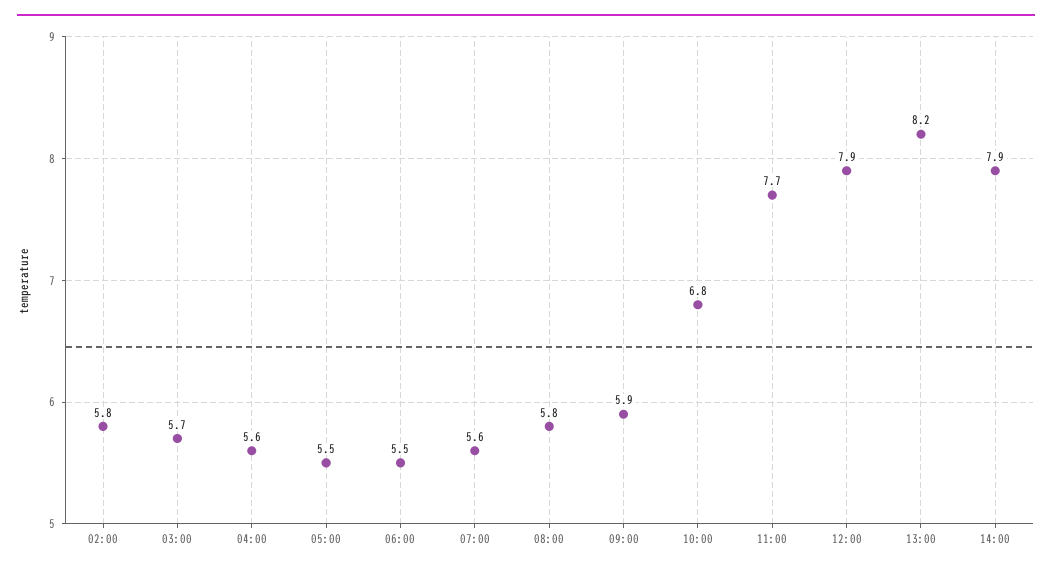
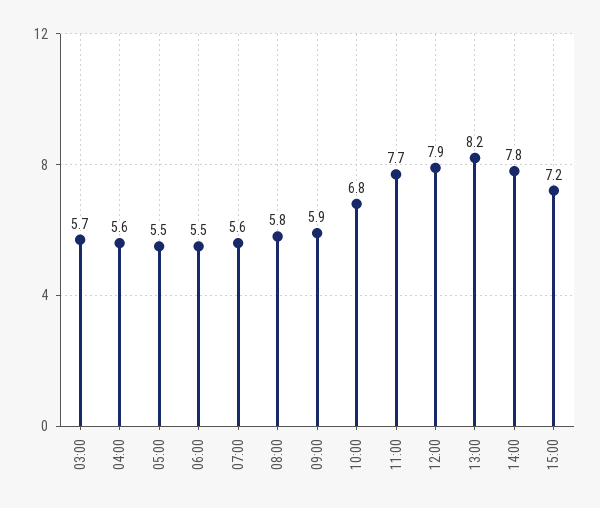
02:00: 5.8 -> none
14:00: 7.9 -> 7.8
15:00: none -> 7.2

